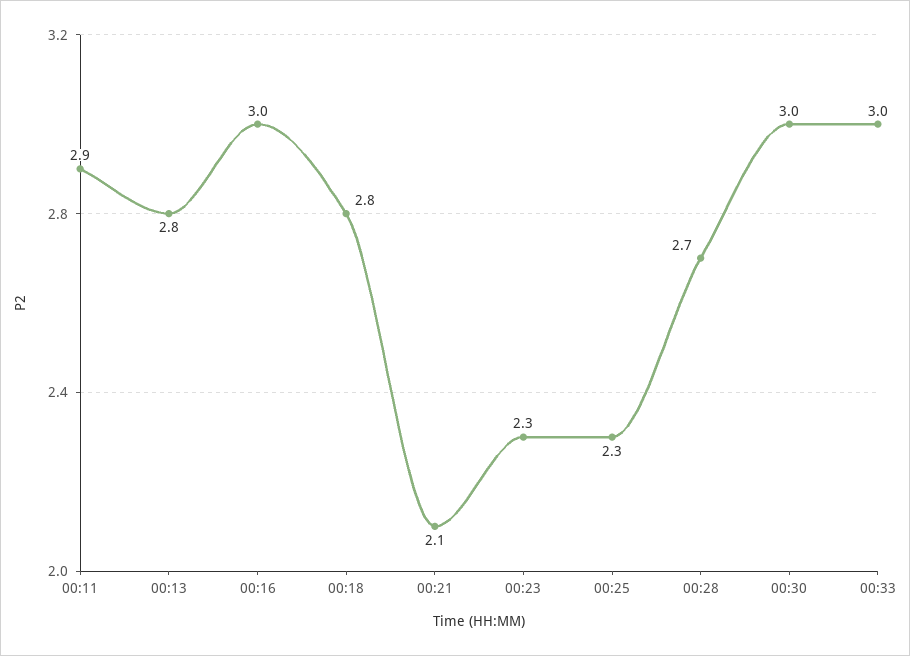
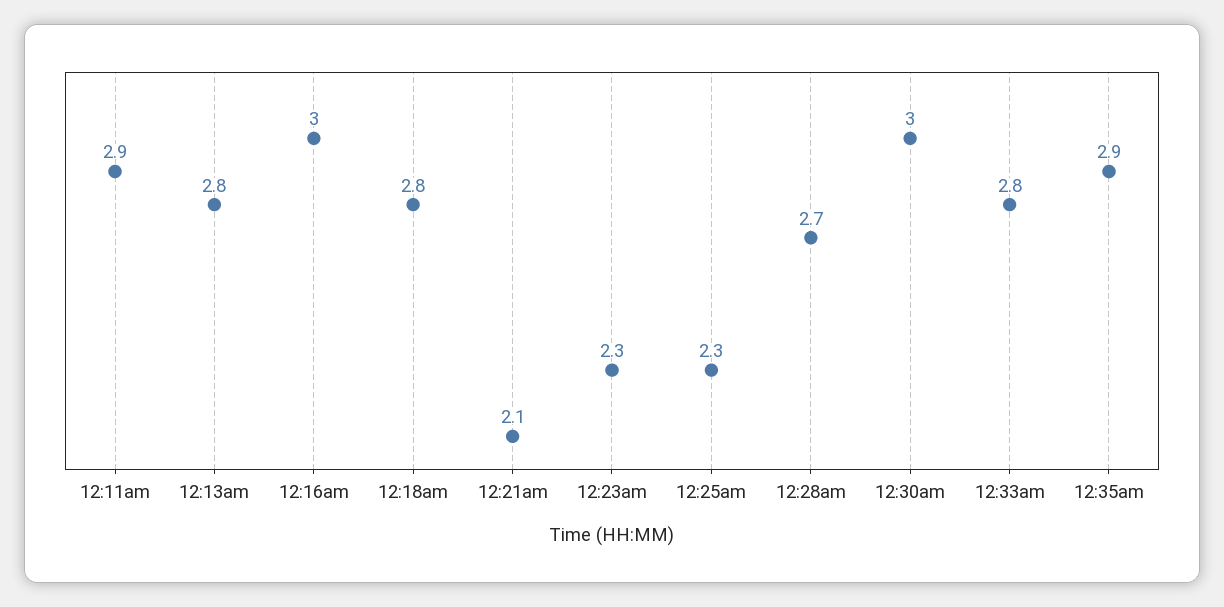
00:33: 3 -> 2.8
12:35am: none -> 2.9

